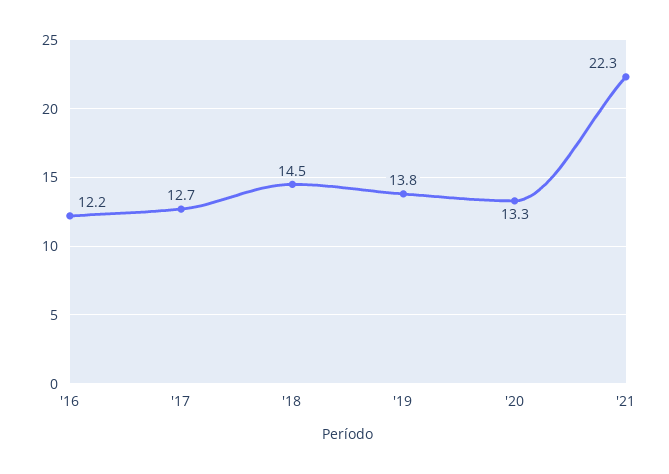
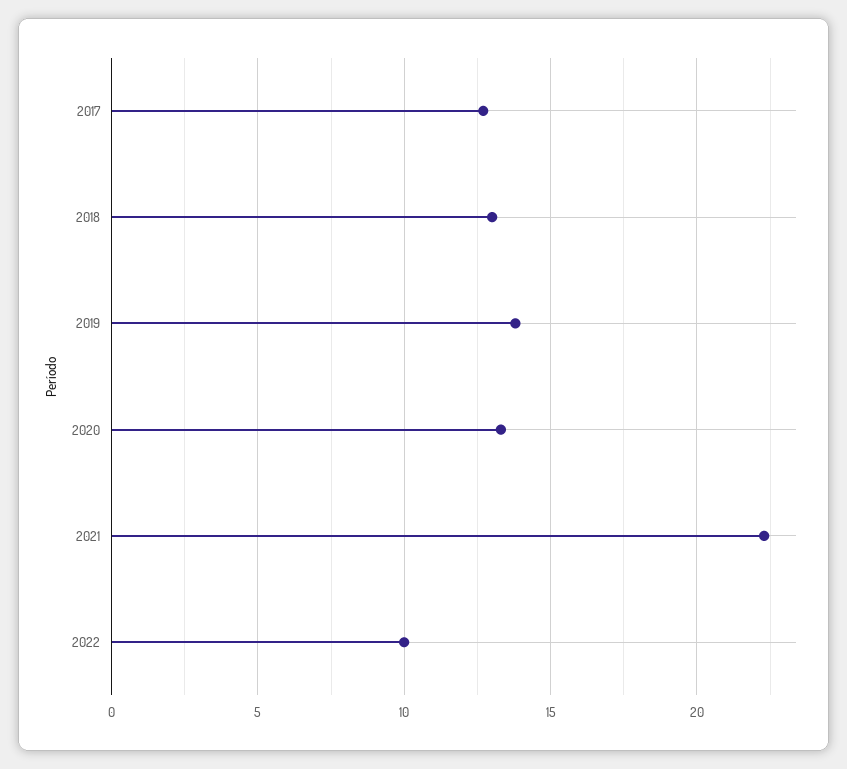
'16: 12.2 -> none
'18: 14.5 -> 13
2022: none -> 10

